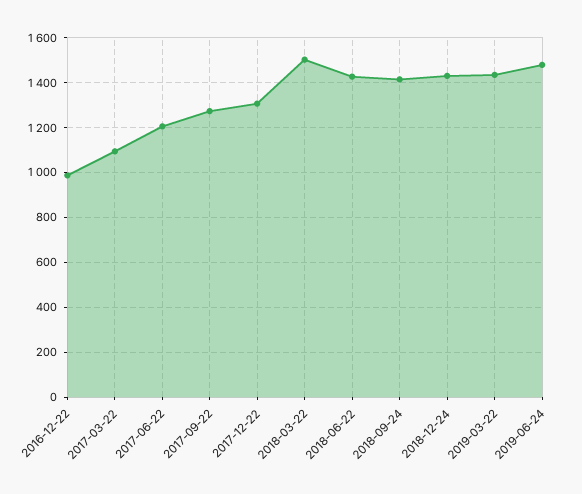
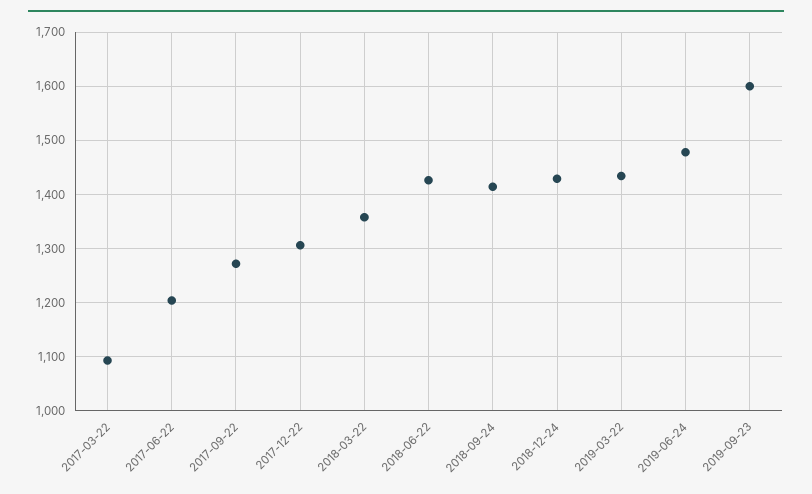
2016-12-22: 1000 -> none
2018-03-22: 1500 -> 1360
2019-09-23: none -> 1600

